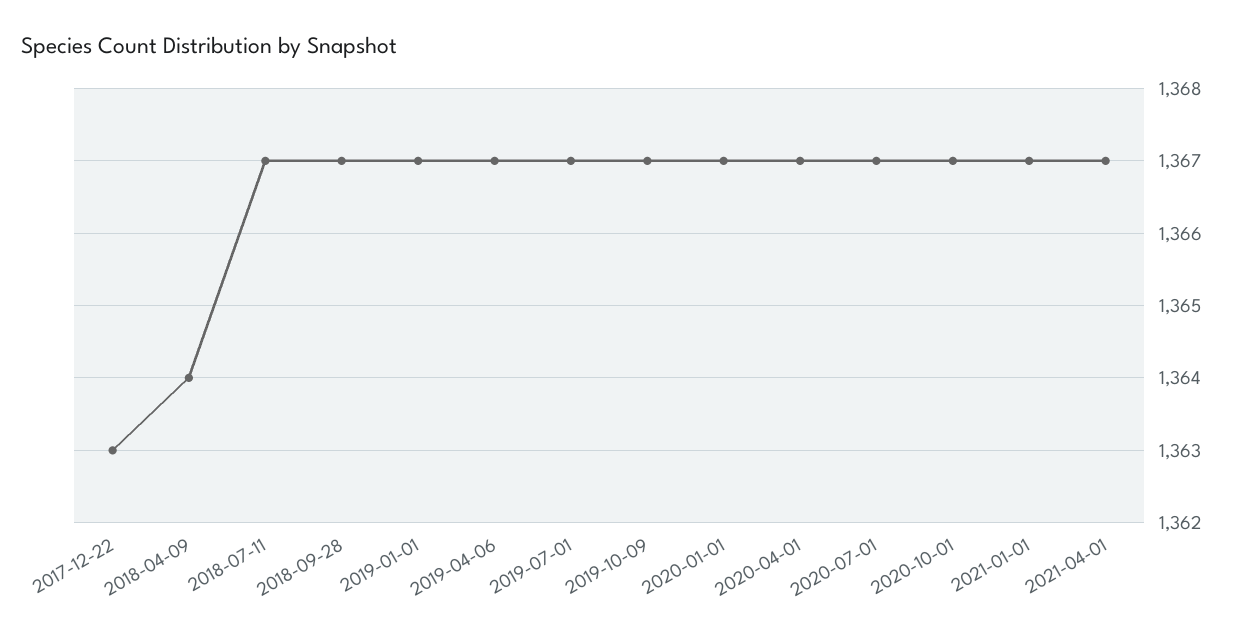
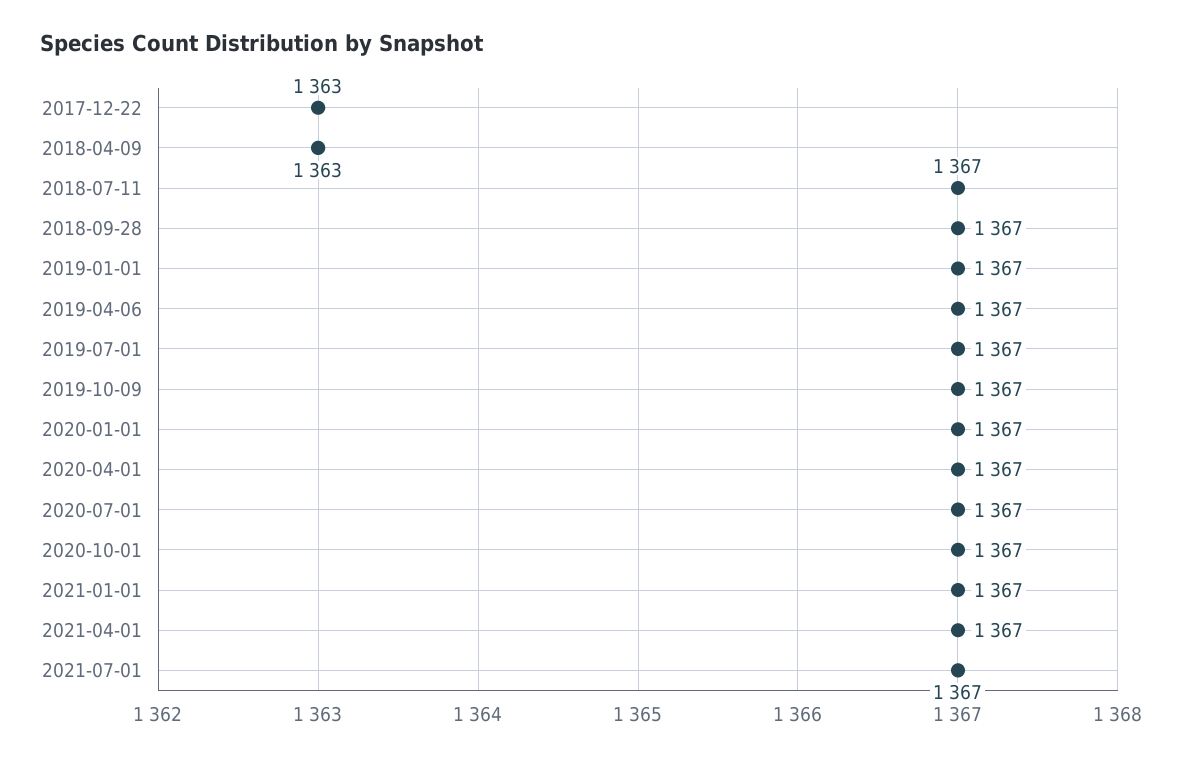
2018-04-09: 1364 -> 1363
2021-07-01: none -> 1367

